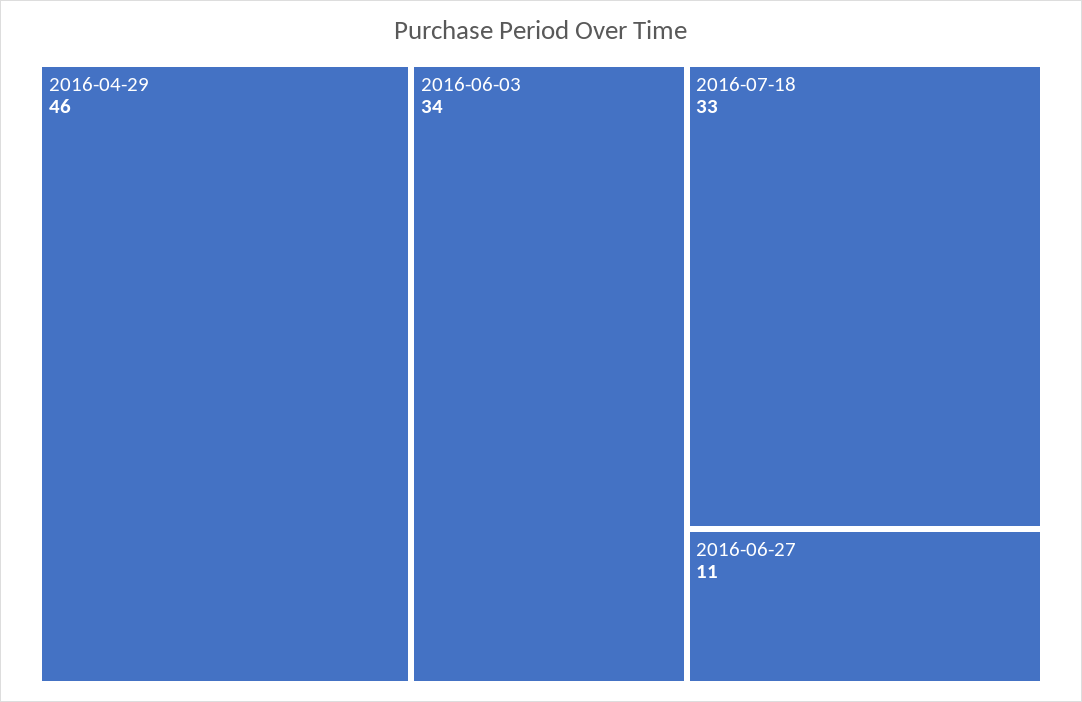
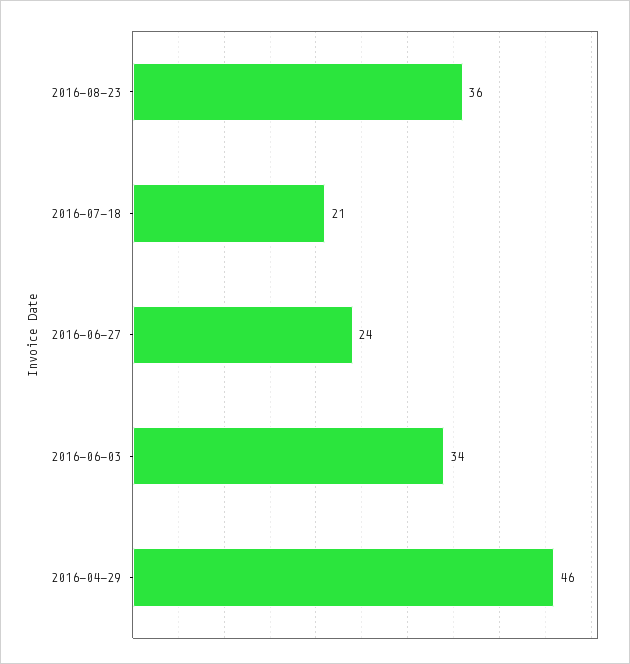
2016-07-18: 33 -> 21
2016-06-27: 11 -> 24
2016-08-23: none -> 36

